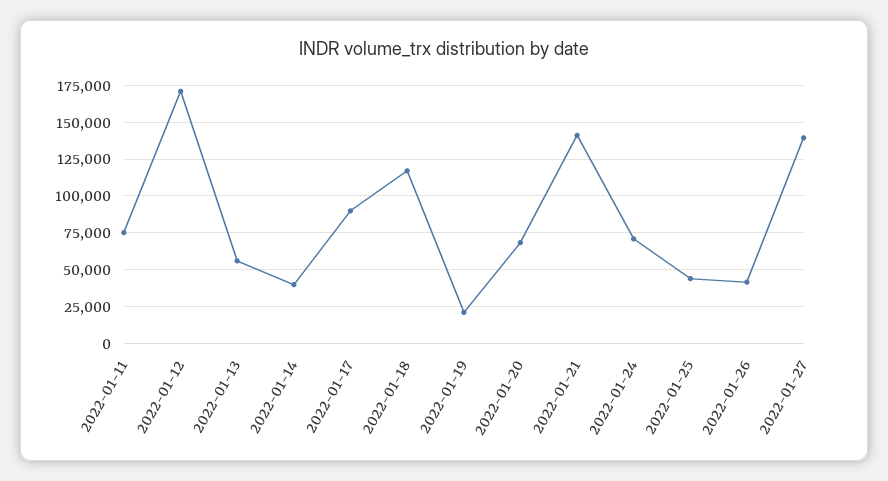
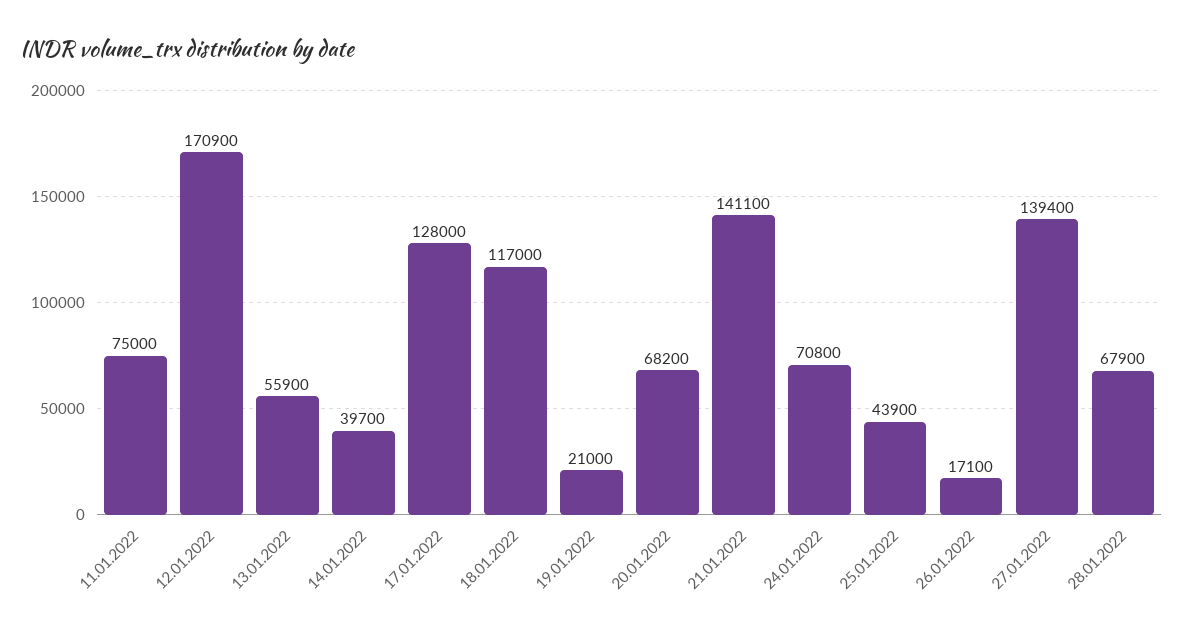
2022-01-17: 90000 -> 128000
2022-01-26: 40000 -> 17100
28.01.2022: none -> 67900

